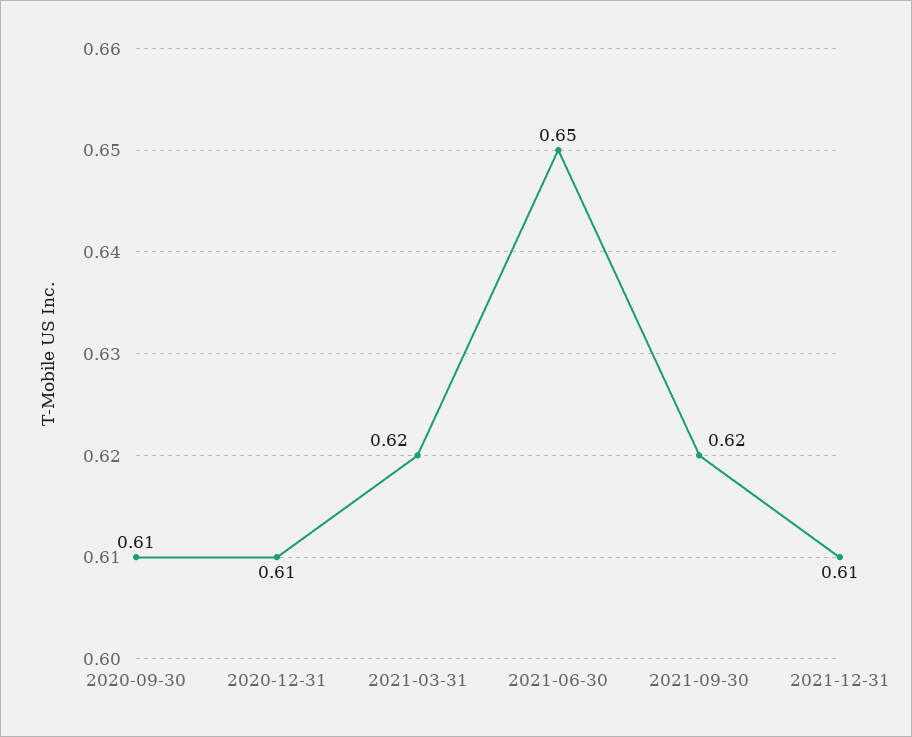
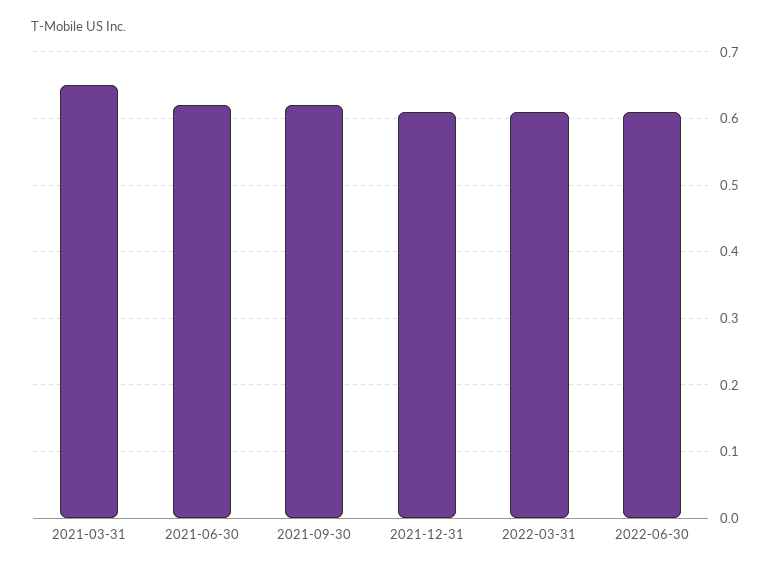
2020-09-30: 0.61 -> none
2020-12-31: 0.61 -> none
2021-03-31: 0.62 -> 0.65
2021-06-30: 0.65 -> 0.62
2022-03-31: none -> 0.61
2022-06-30: none -> 0.61

